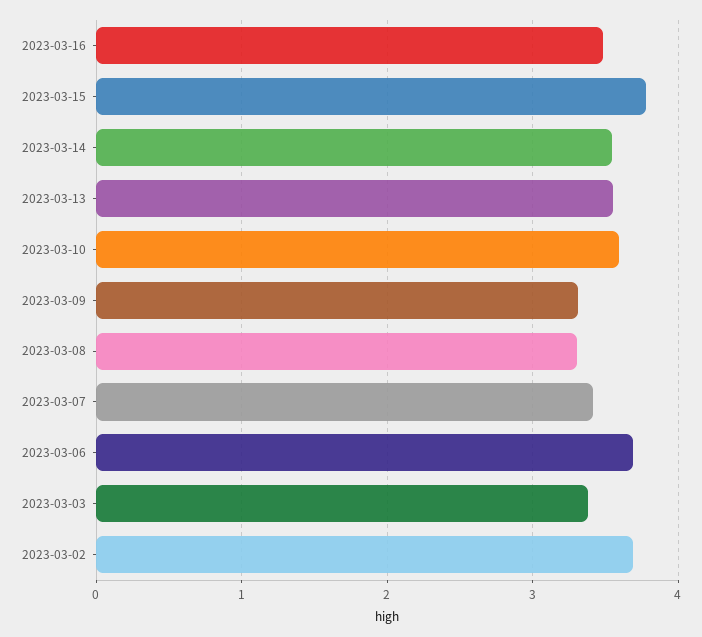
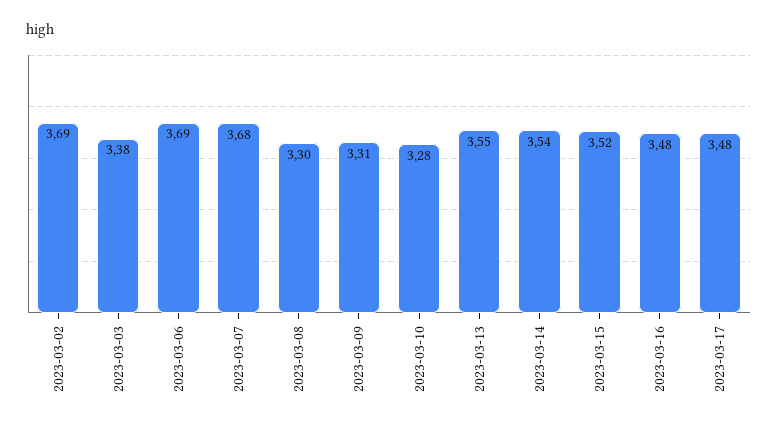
2023-03-15: 3.8 -> 3.52
2023-03-10: 3.6 -> 3.28
2023-03-07: 3.4 -> 3.68
2023-03-17: none -> 3.48

